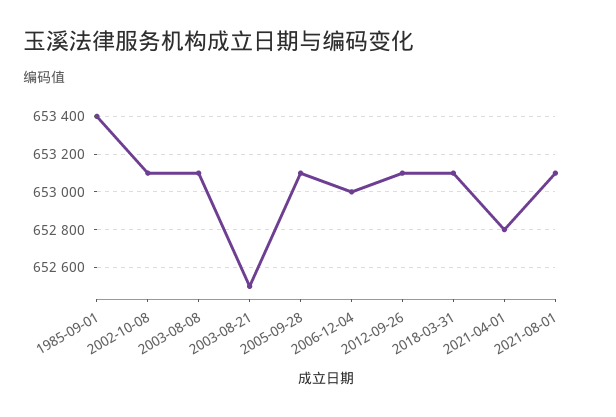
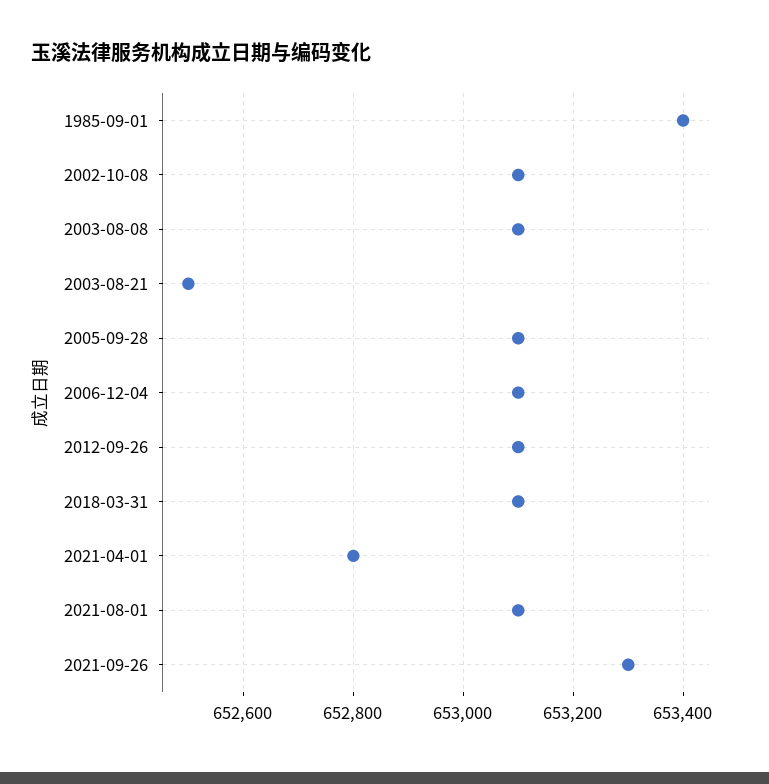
2006-12-04: 653000 -> 653100
2021-09-26: none -> 653300

